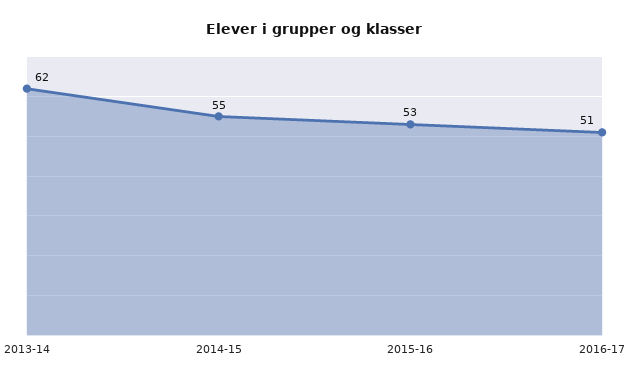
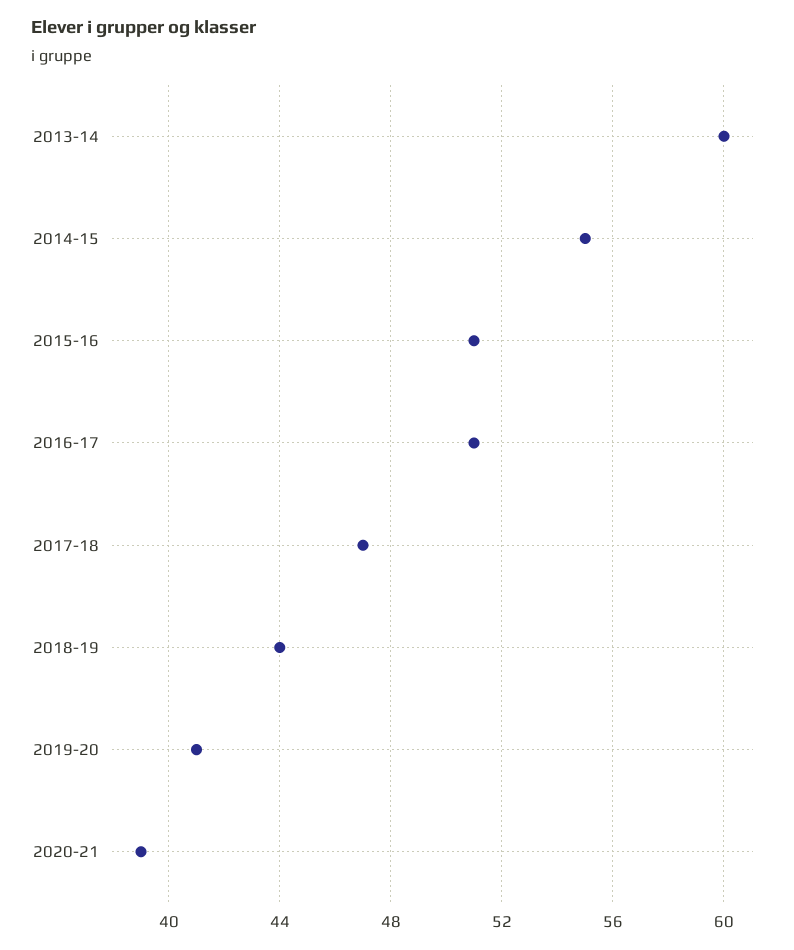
2013-14: 62 -> 60
2015-16: 53 -> 51
2017-18: none -> 47
2018-19: none -> 44
2019-20: none -> 41
2020-21: none -> 39

